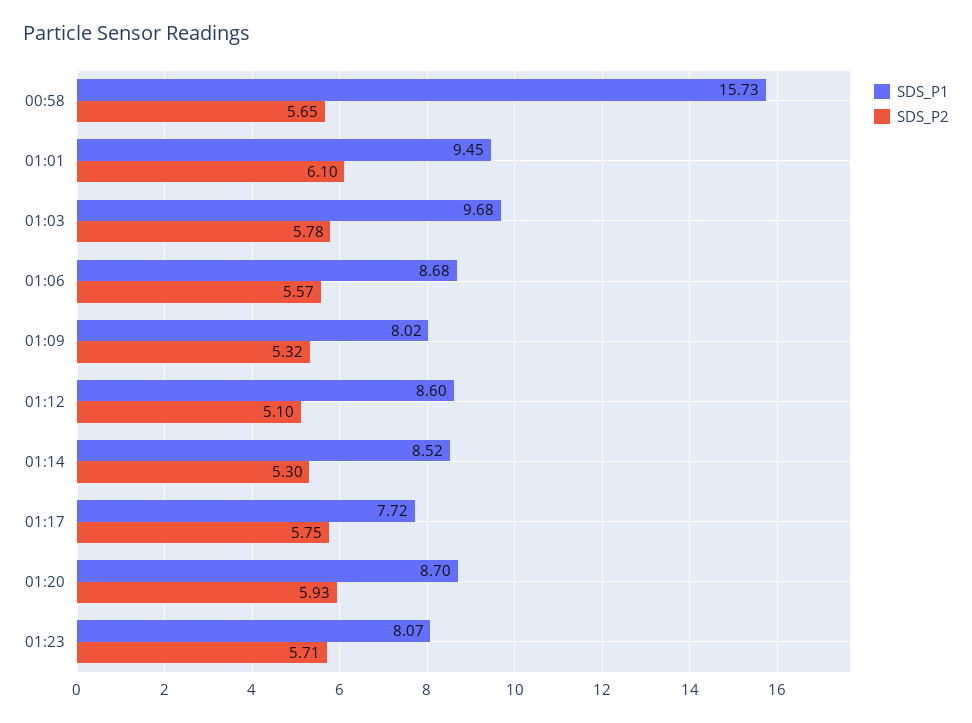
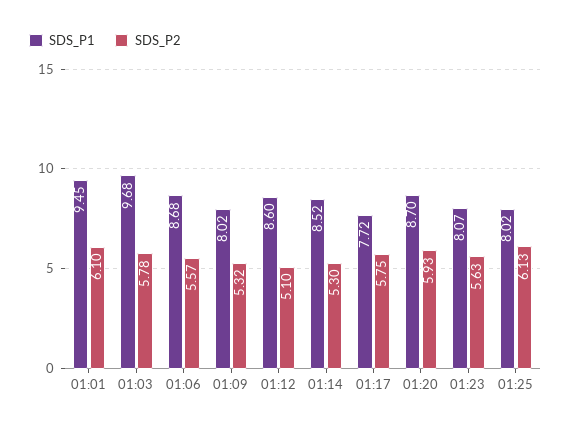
SDS_P1, 00:58: 15.73 -> none
SDS_P2, 00:58: 5.65 -> none
SDS_P2, 01:23: 5.71 -> 5.63
SDS_P1, 01:25: none -> 8.02
SDS_P2, 01:25: none -> 6.13

